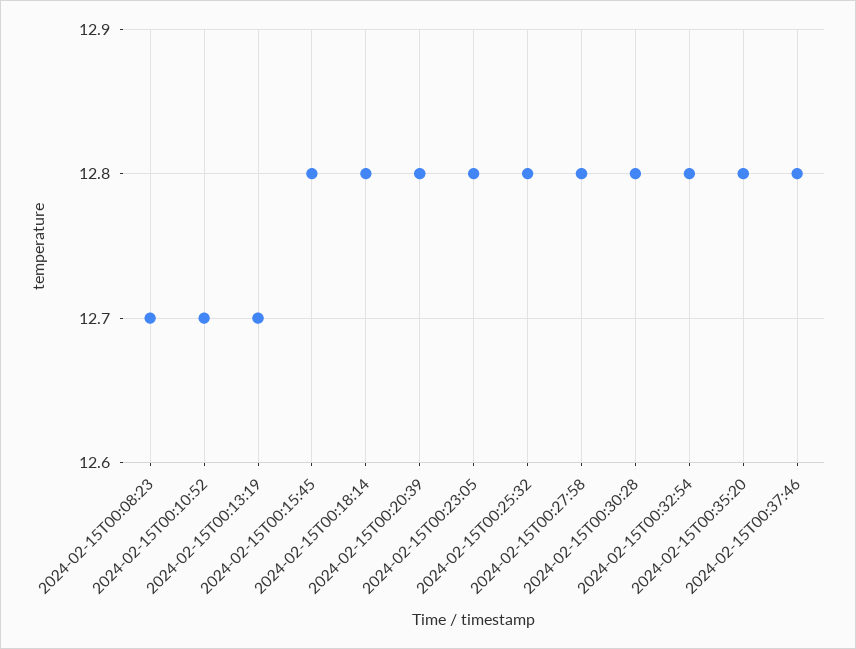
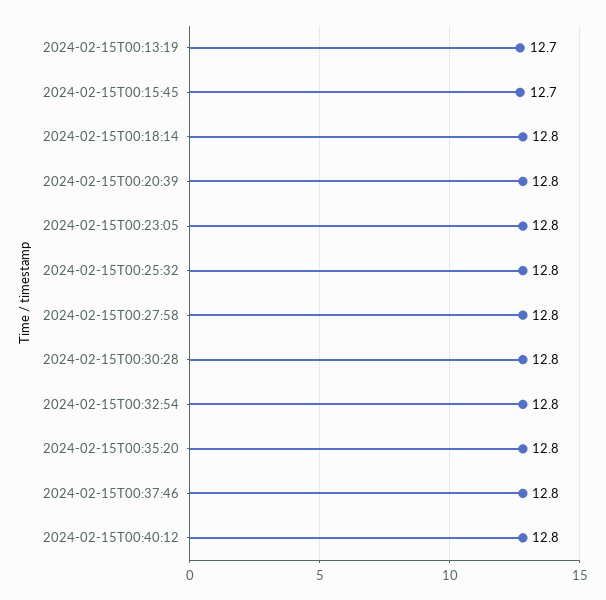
2024-02-15T00:08:23: 12.7 -> none
2024-02-15T00:10:52: 12.7 -> none
2024-02-15T00:15:45: 12.8 -> 12.7
2024-02-15T00:40:12: none -> 12.8

